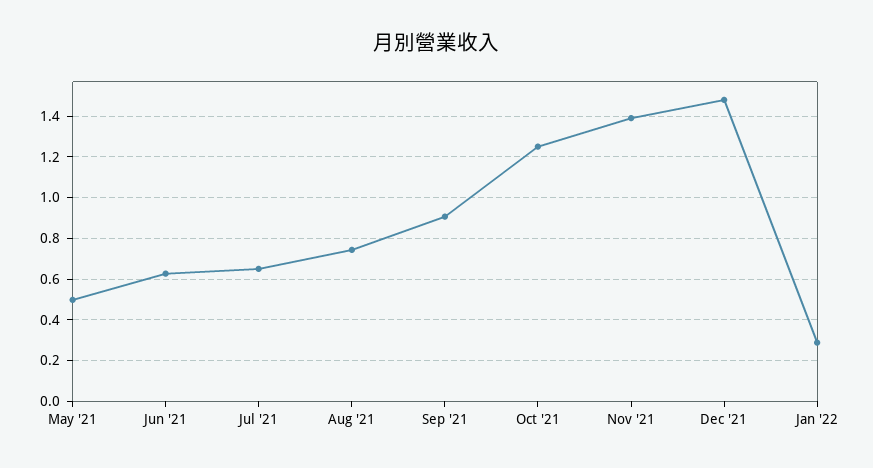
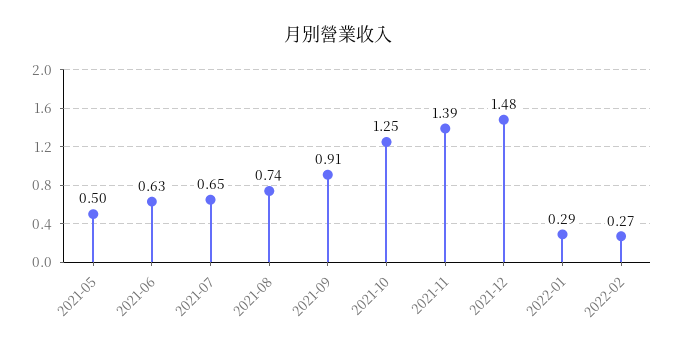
2022-02: none -> 0.27

